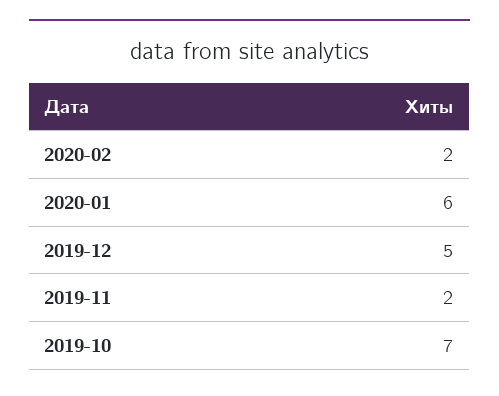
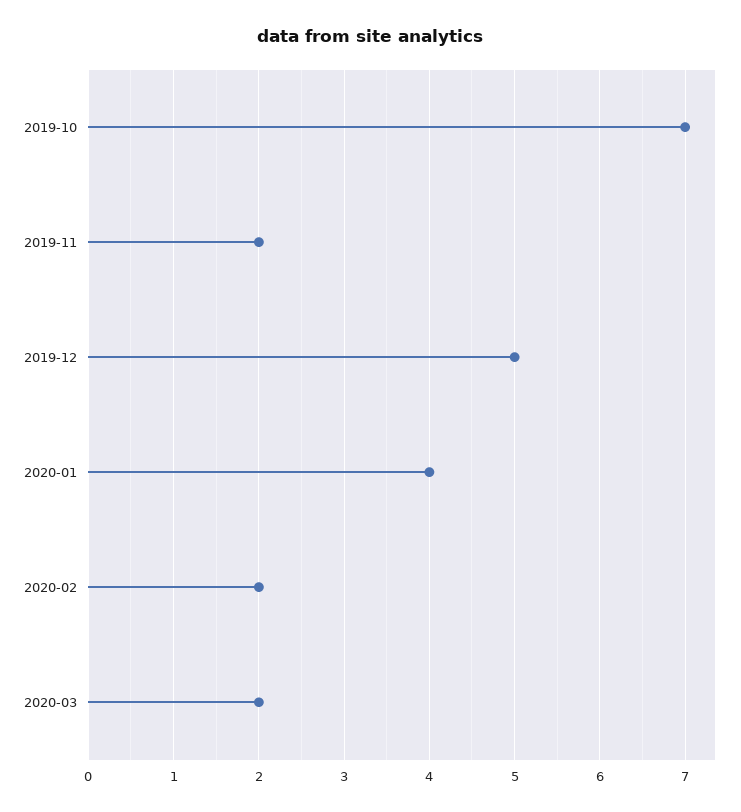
2020-01: 6 -> 4
2020-03: none -> 2

